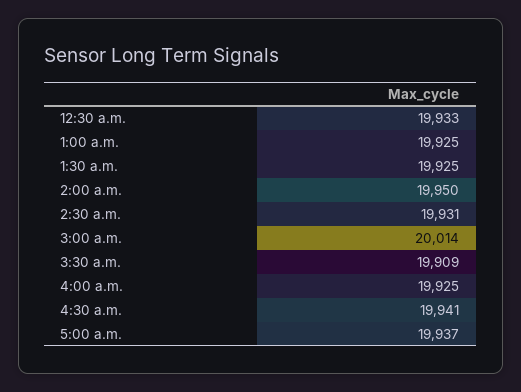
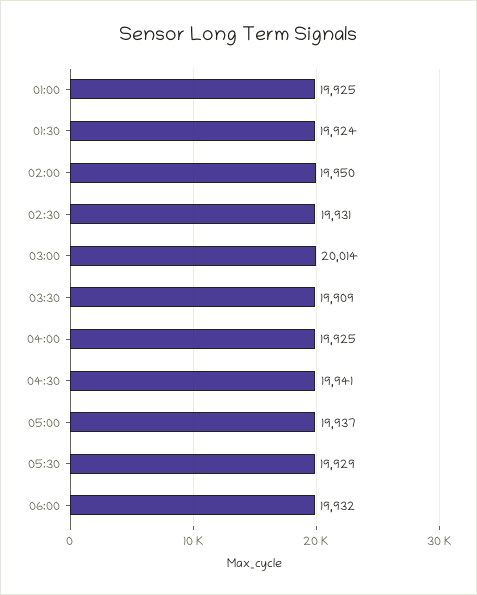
12:30 a.m.: 19933 -> none
1:30 a.m.: 19925 -> 19924
05:30: none -> 19929
06:00: none -> 19932

